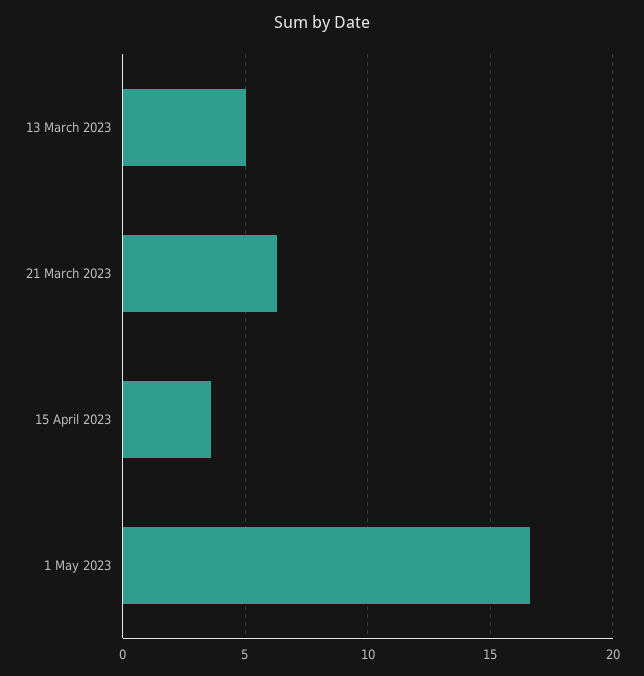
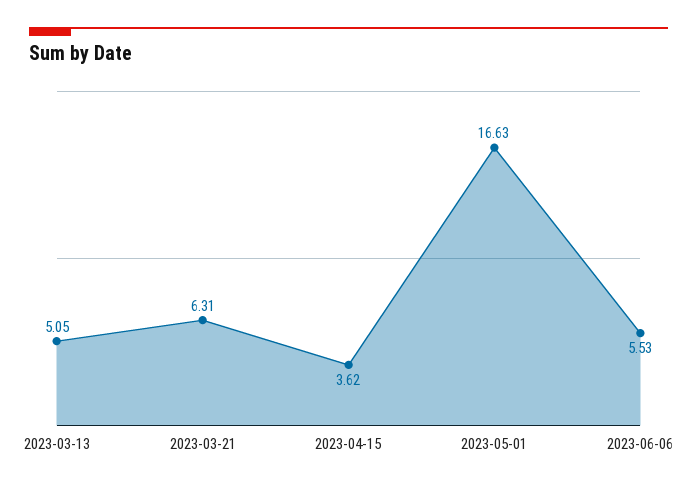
2023-06-06: none -> 5.53

